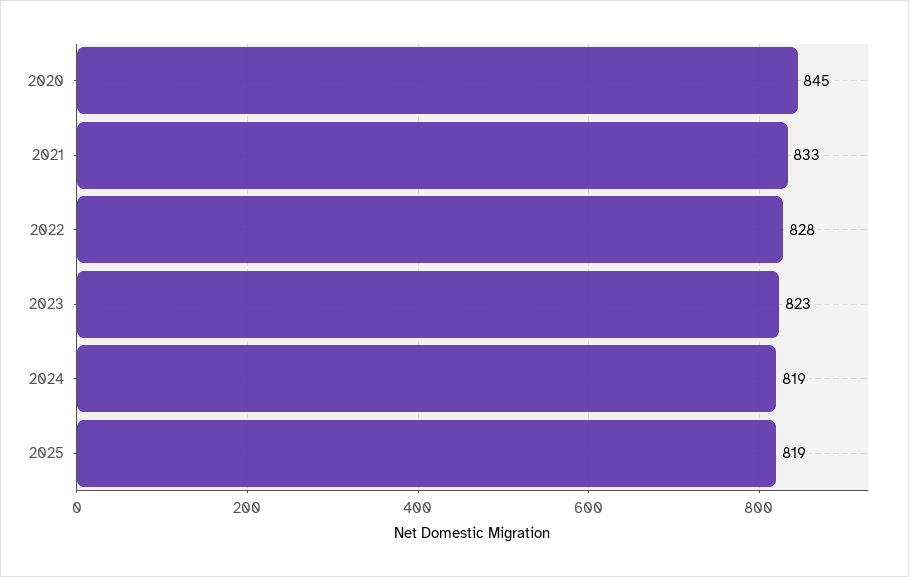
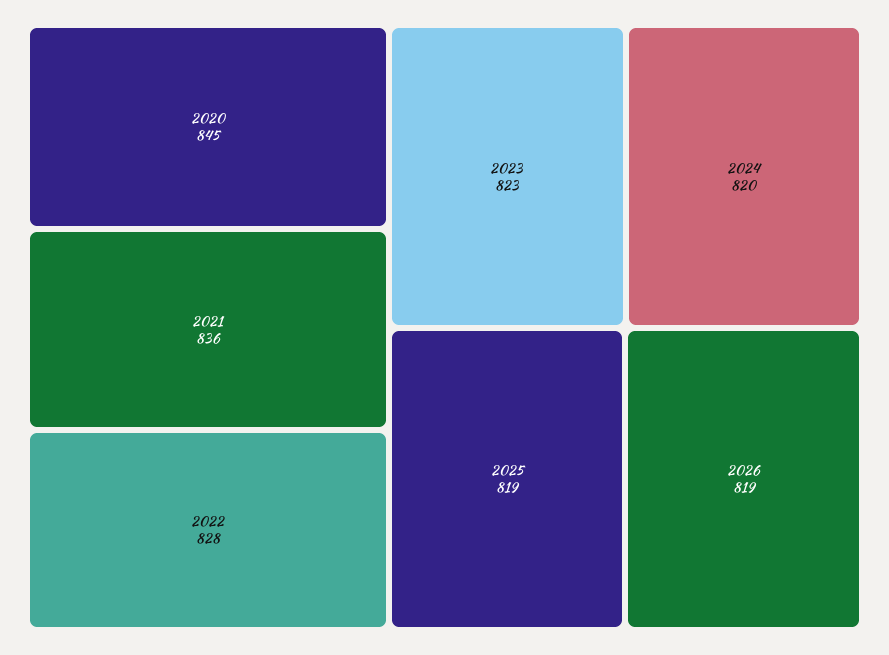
2021: 833 -> 836
2024: 819 -> 820
2026: none -> 819

